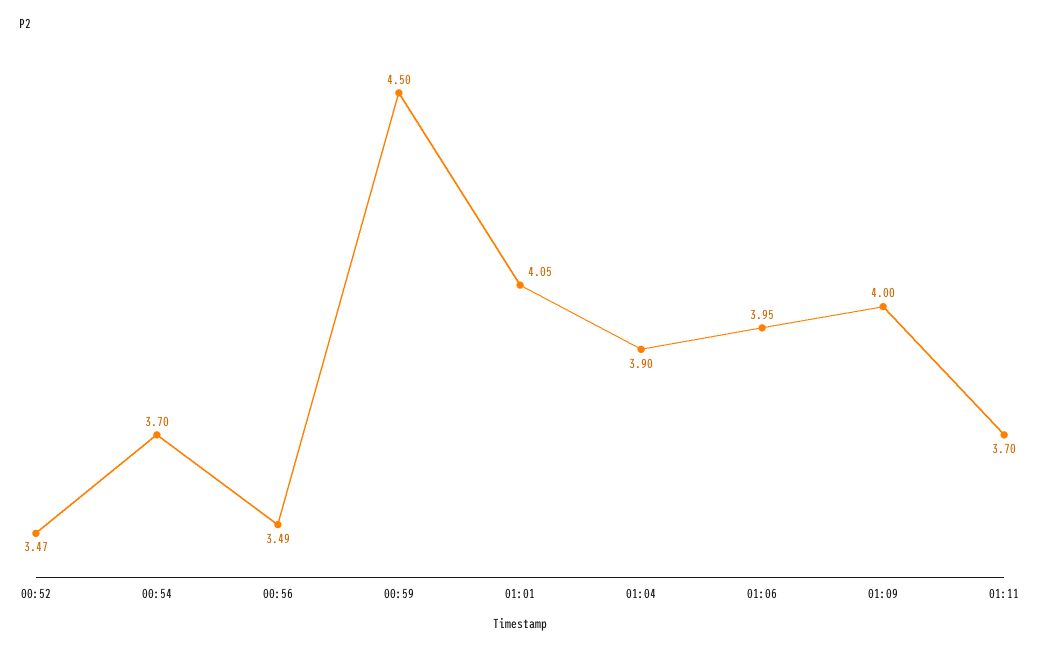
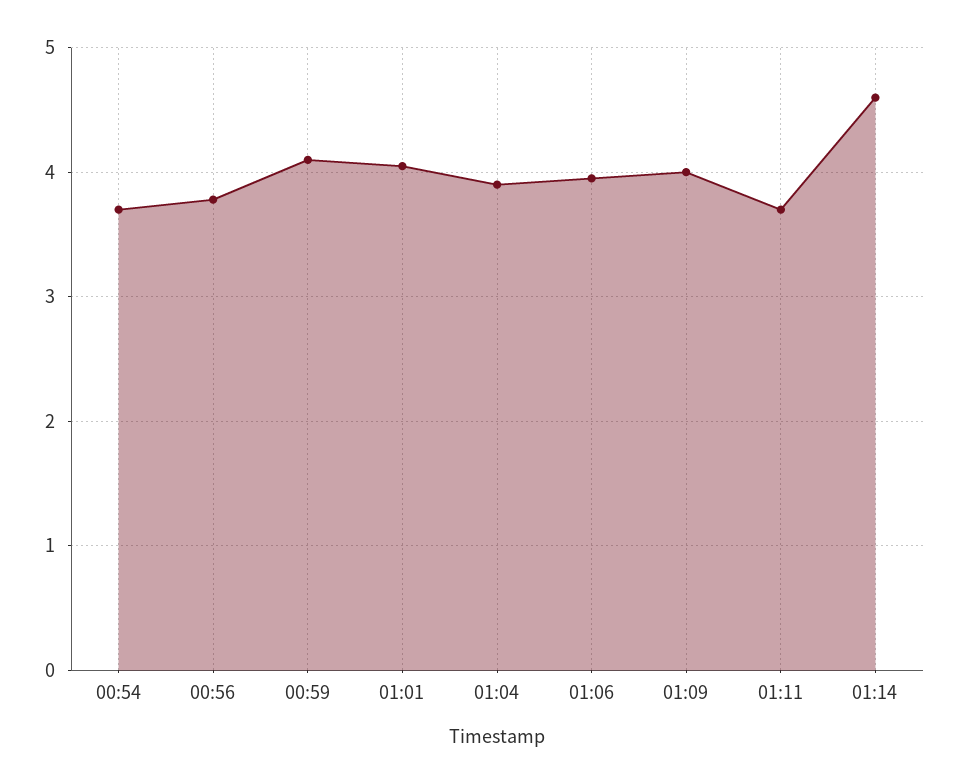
00:52: 3.47 -> none
00:56: 3.49 -> 3.8
00:59: 4.5 -> 4.1
01:14: none -> 4.6

